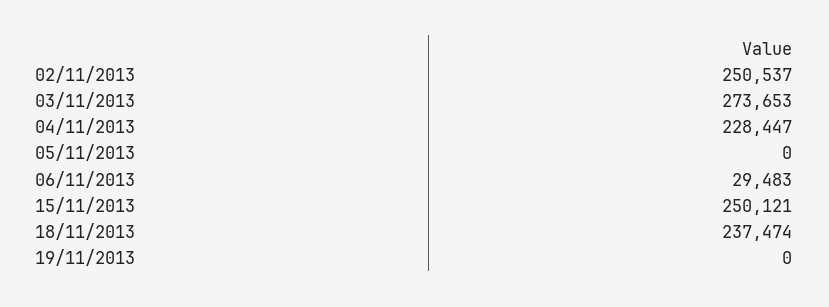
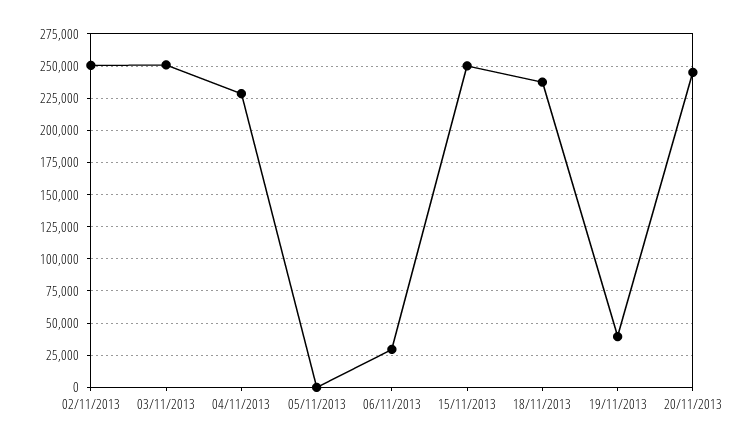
03/11/2013: 273653 -> 250000
19/11/2013: 0 -> 40000
20/11/2013: none -> 245000

